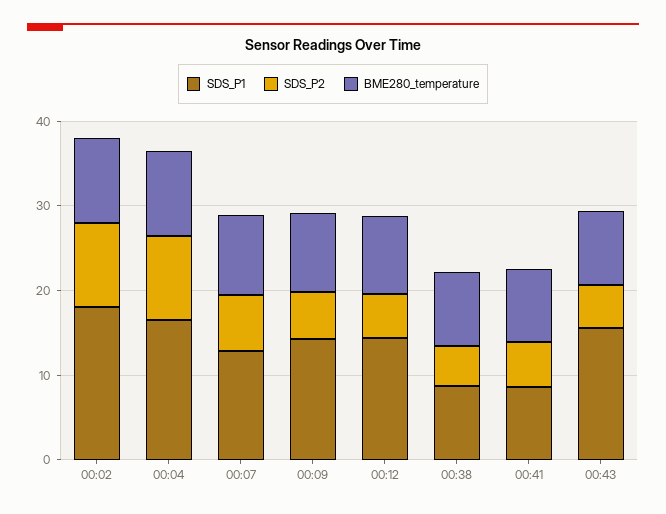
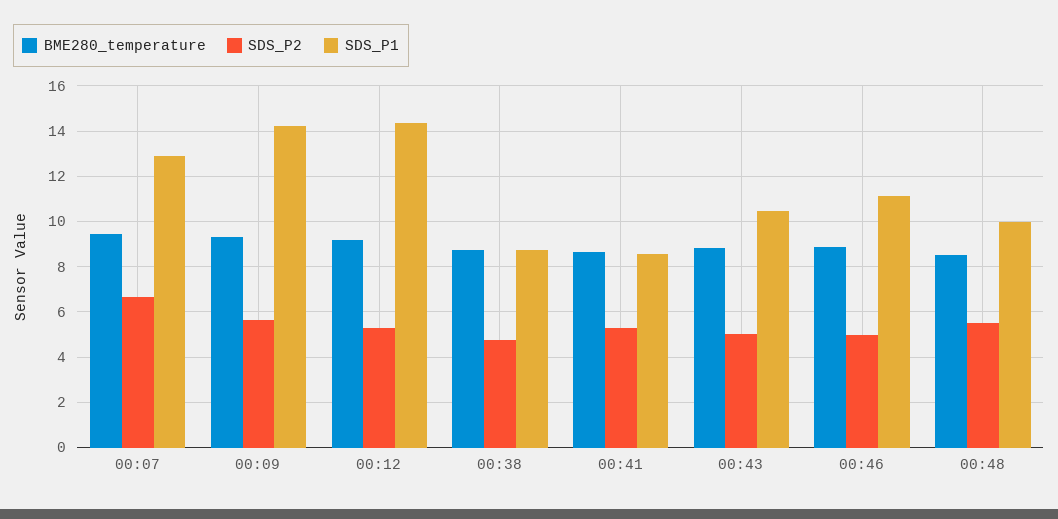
SDS_P1, 00:02: 18 -> none
SDS_P2, 00:02: 10 -> none
BME280_temperature, 00:02: 10 -> none
SDS_P1, 00:04: 16 -> none
SDS_P2, 00:04: 10 -> none
BME280_temperature, 00:04: 10 -> none
SDS_P1, 00:43: 16 -> 10.5
BME280_temperature, 00:46: none -> 9
SDS_P2, 00:46: none -> 5
SDS_P1, 00:46: none -> 11
BME280_temperature, 00:48: none -> 8.5
SDS_P2, 00:48: none -> 5.5
SDS_P1, 00:48: none -> 10

